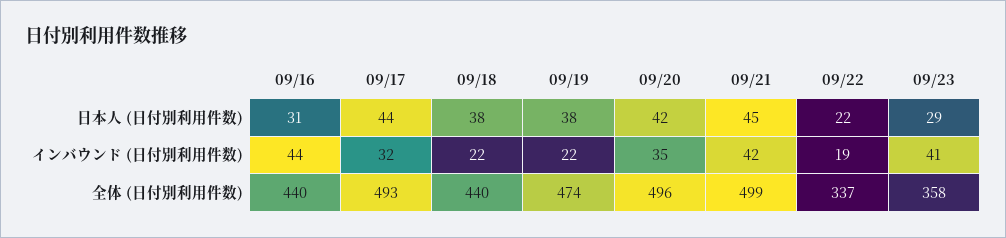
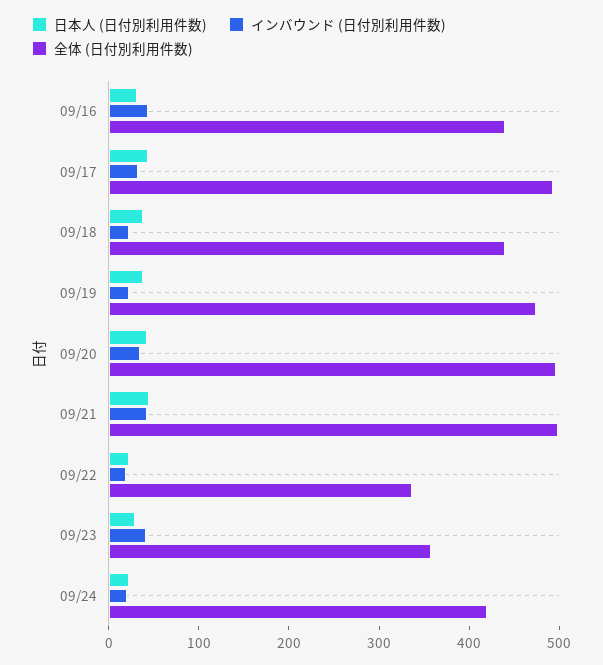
日本人 (日付別利用件数), 09/24: none -> 20
インバウンド (日付別利用件数), 09/24: none -> 20
全体 (日付別利用件数), 09/24: none -> 420

